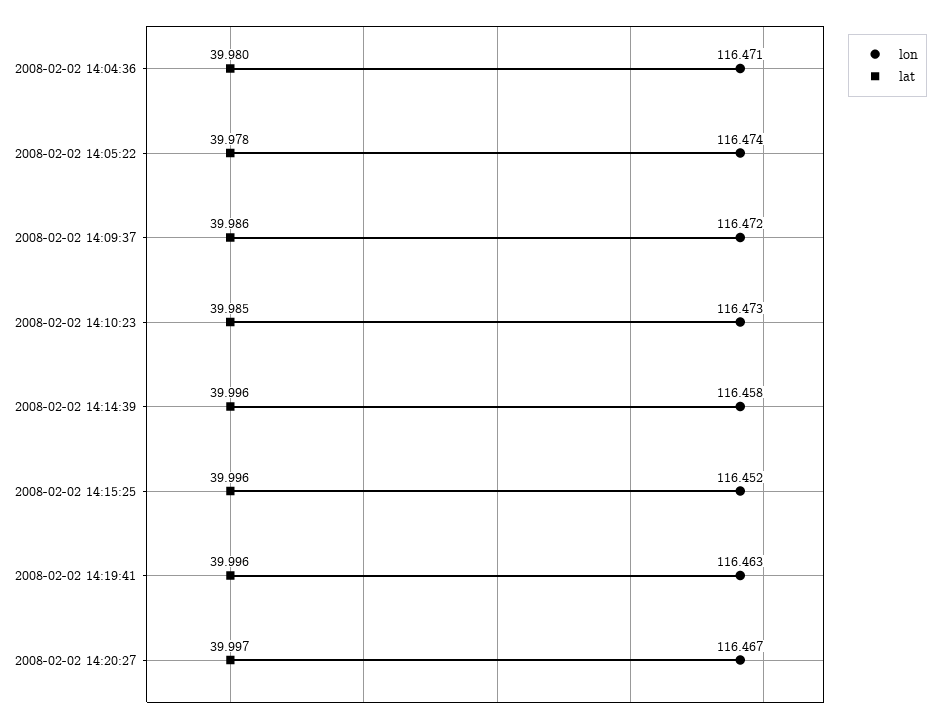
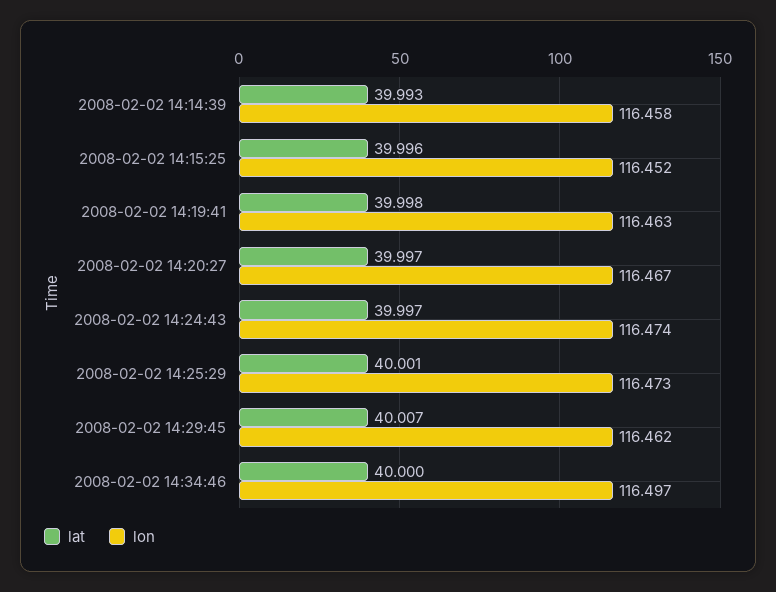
lon, 2008-02-02 14:04:36: 116.471 -> none
lat, 2008-02-02 14:04:36: 39.98 -> none
lon, 2008-02-02 14:05:22: 116.474 -> none
lat, 2008-02-02 14:05:22: 39.978 -> none
lon, 2008-02-02 14:09:37: 116.472 -> none
lat, 2008-02-02 14:09:37: 39.986 -> none
lon, 2008-02-02 14:10:23: 116.473 -> none
lat, 2008-02-02 14:10:23: 39.985 -> none
lat, 2008-02-02 14:14:39: 39.996 -> 39.993
lat, 2008-02-02 14:19:41: 39.996 -> 39.998
lat, 2008-02-02 14:24:43: none -> 39.997
lon, 2008-02-02 14:24:43: none -> 116.474
lat, 2008-02-02 14:25:29: none -> 40.001
lon, 2008-02-02 14:25:29: none -> 116.473
lat, 2008-02-02 14:29:45: none -> 40.007
lon, 2008-02-02 14:29:45: none -> 116.462
lat, 2008-02-02 14:34:46: none -> 40
lon, 2008-02-02 14:34:46: none -> 116.497

